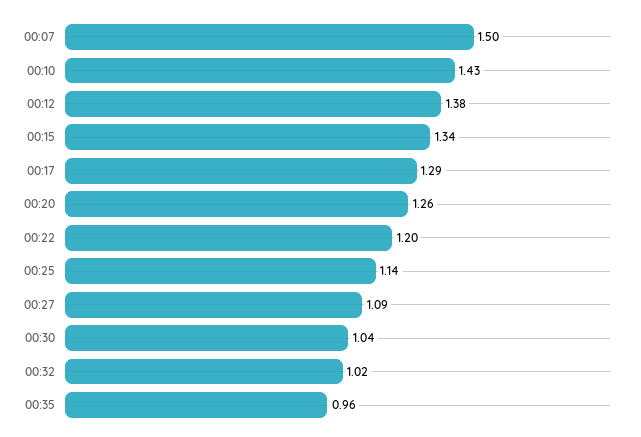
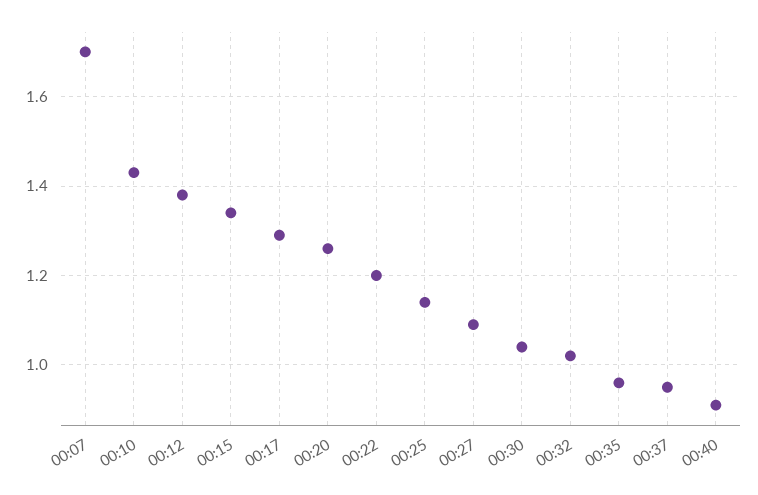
00:07: 1.5 -> 1.7
00:37: none -> 0.95
00:40: none -> 0.9

